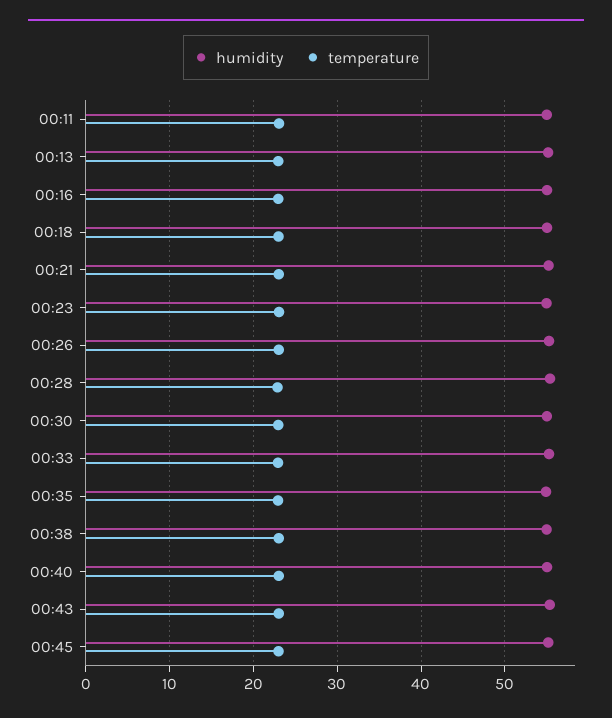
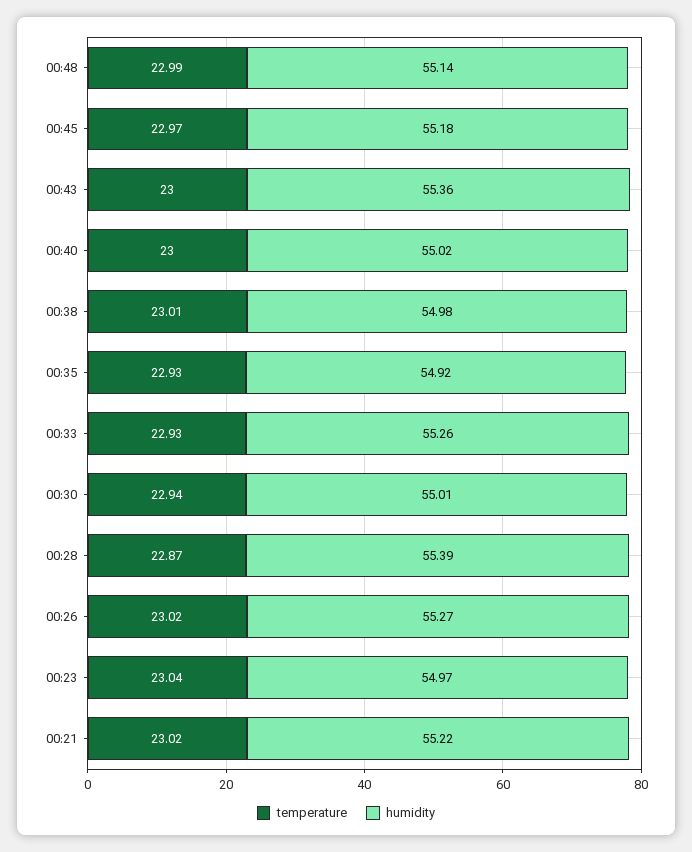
humidity, 00:11: 55 -> none
temperature, 00:11: 23 -> none
humidity, 00:13: 55 -> none
temperature, 00:13: 23 -> none
humidity, 00:16: 55 -> none
temperature, 00:16: 23 -> none
humidity, 00:18: 55 -> none
temperature, 00:18: 23 -> none
temperature, 00:48: none -> 22.99
humidity, 00:48: none -> 55.14

